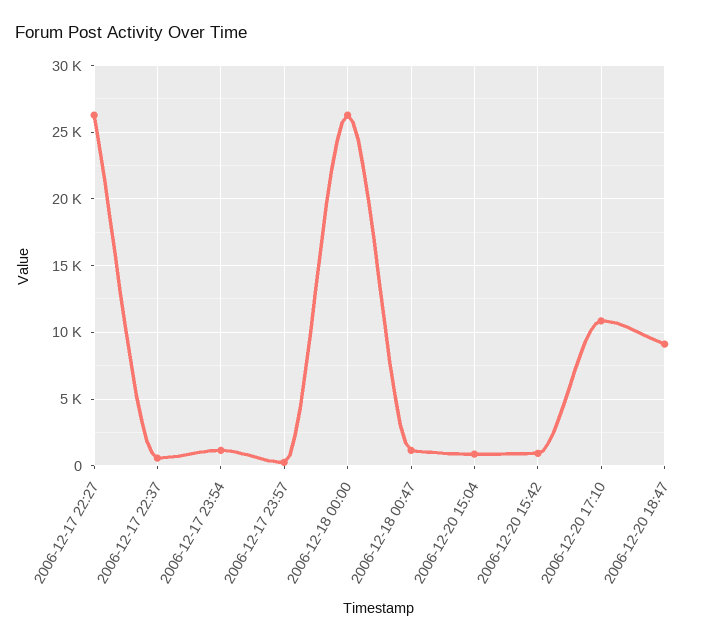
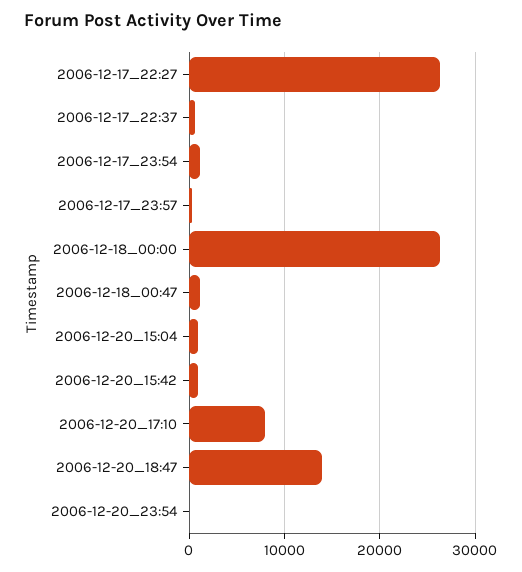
2006-12-20 17:10: 11000 -> 8000
2006-12-20 18:47: 9000 -> 14000
2006-12-20_23:54: none -> 0

